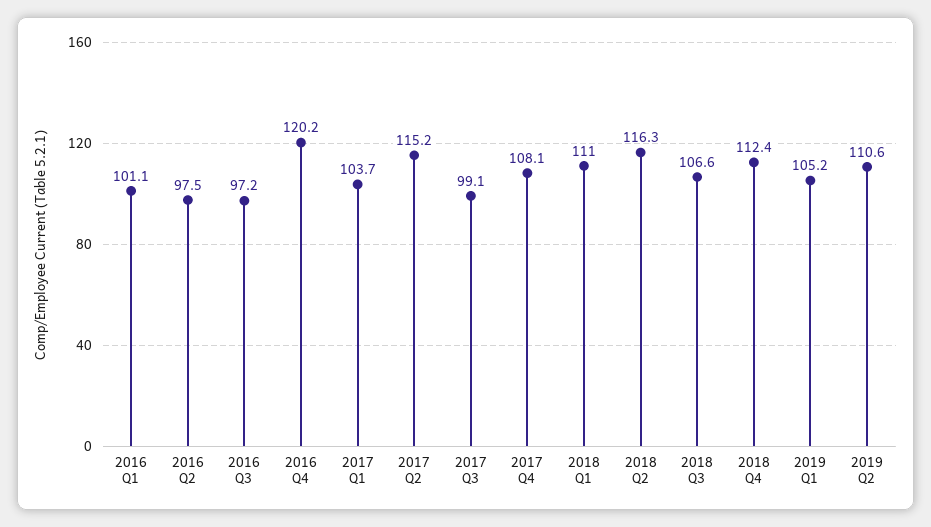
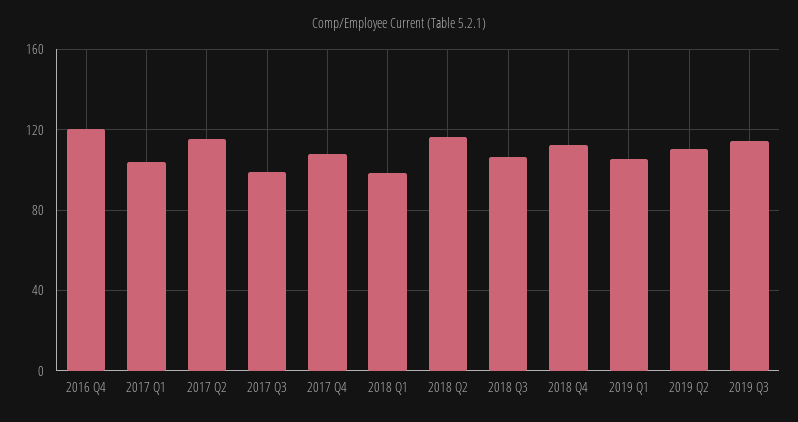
2016 Q1: 101.1 -> none
2016 Q2: 97.5 -> none
2016 Q3: 97.2 -> none
2018 Q1: 111 -> 100
2019 Q3: none -> 115

